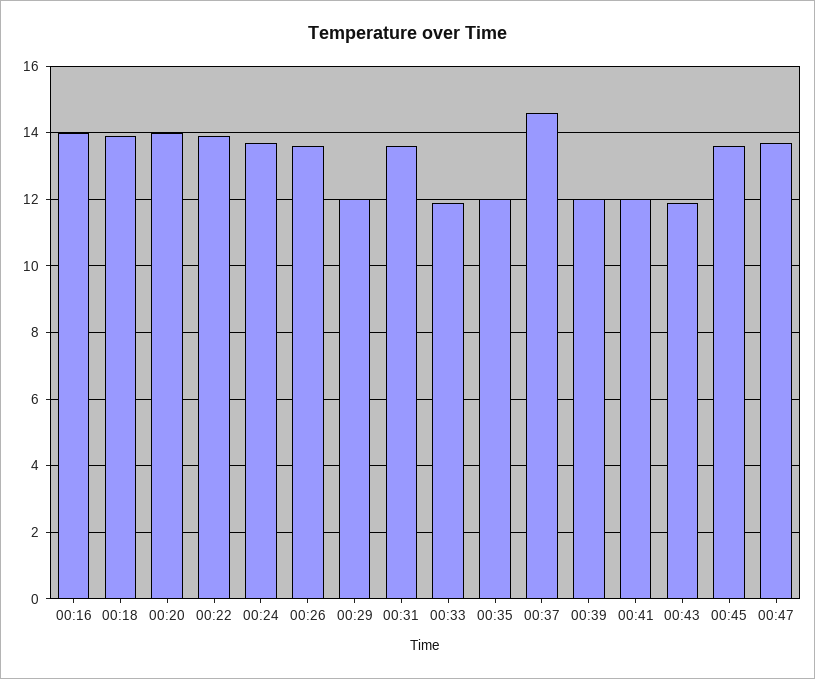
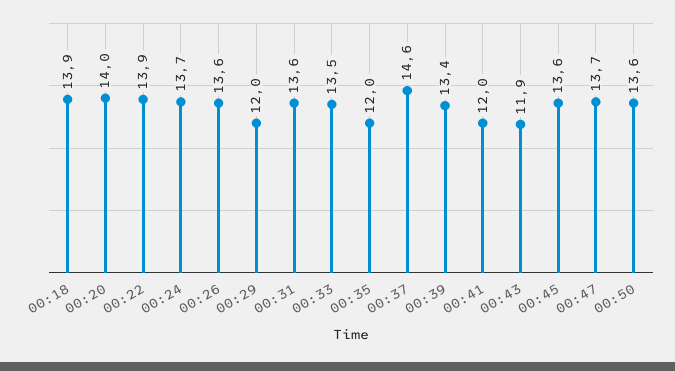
00:16: 14 -> none
00:33: 12 -> 13.5
00:39: 12 -> 13.4
00:50: none -> 13.6

